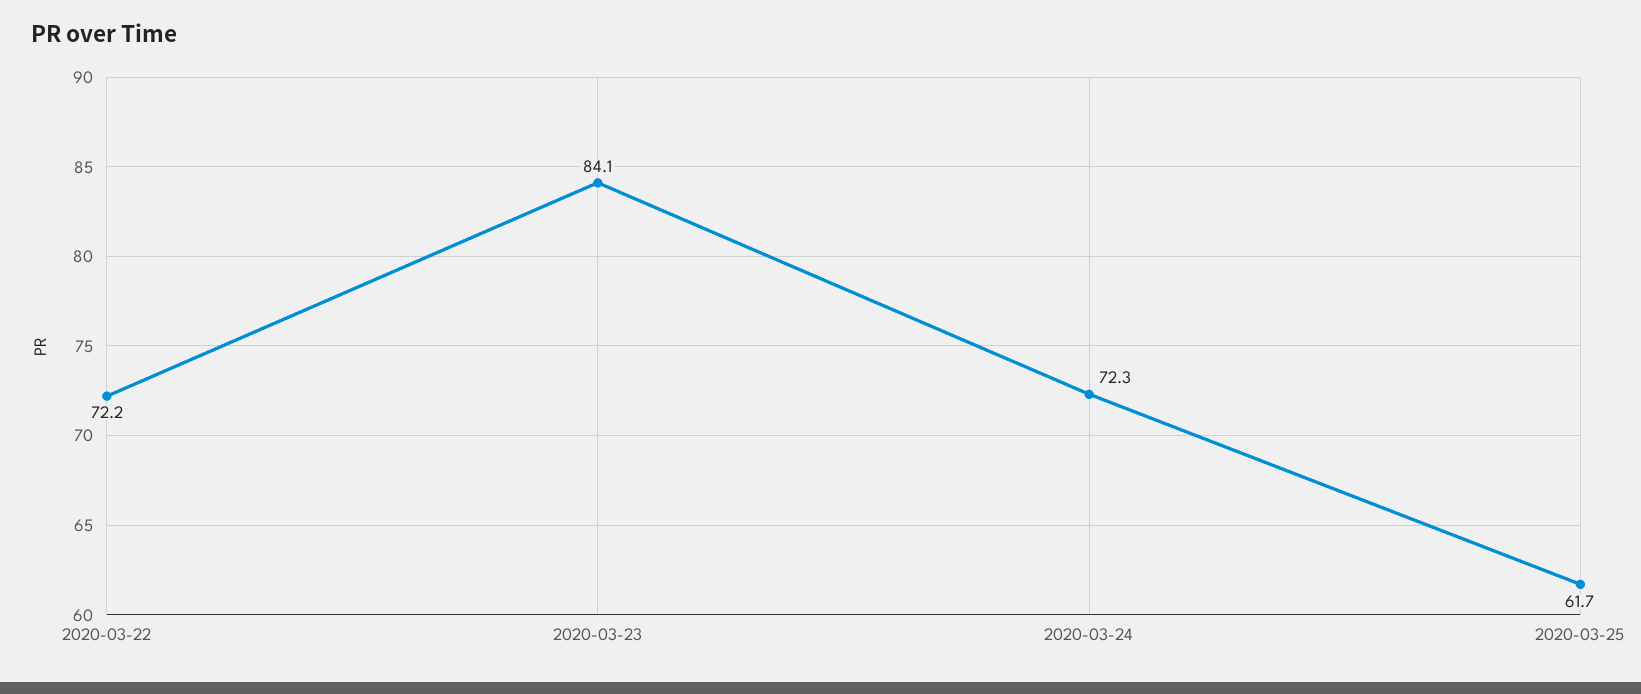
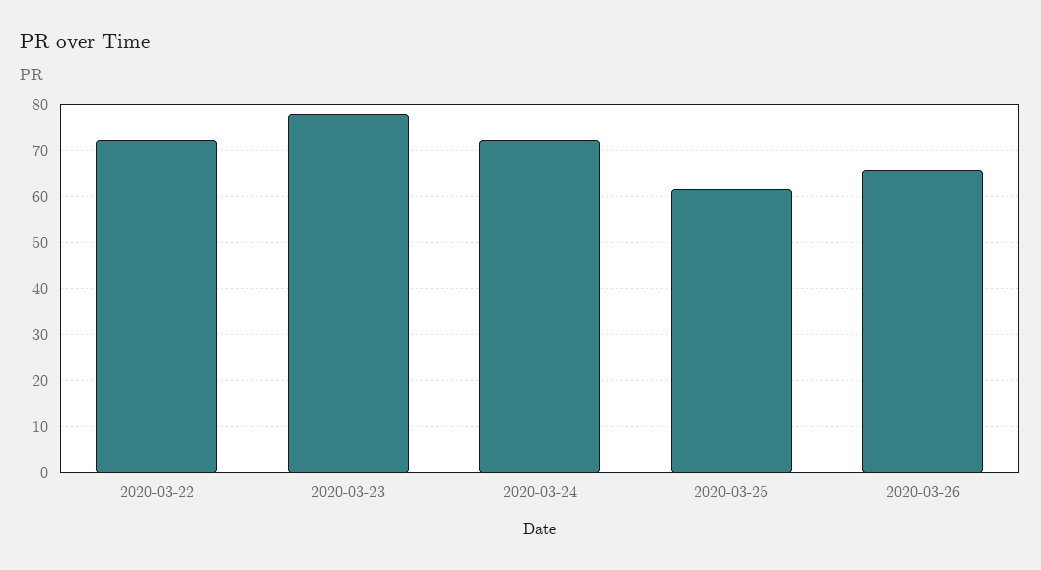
2020-03-23: 84.1 -> 78
2020-03-26: none -> 66

